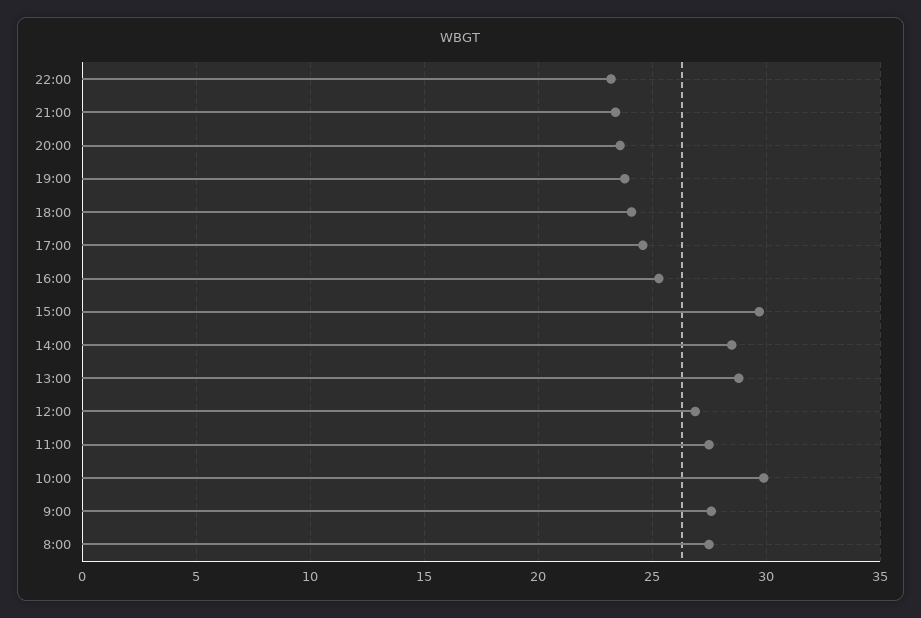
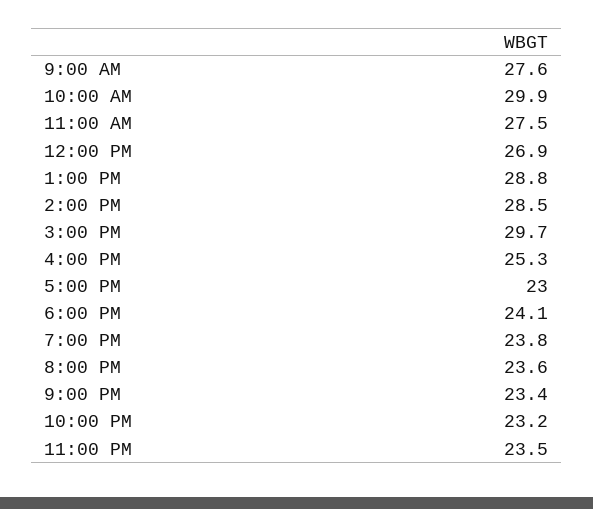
17:00: 24.5 -> 23
8:00: 27.5 -> none
11:00 PM: none -> 23.5

